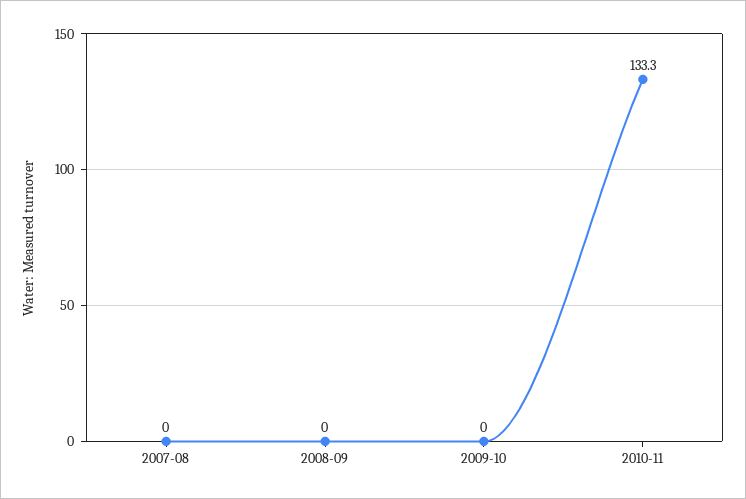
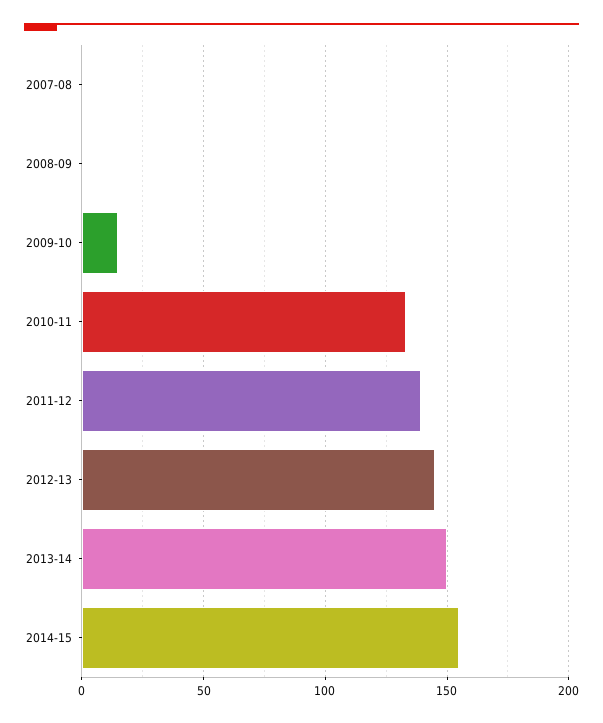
2009-10: 0 -> 15
2011-12: none -> 140
2012-13: none -> 145
2013-14: none -> 150
2014-15: none -> 155

